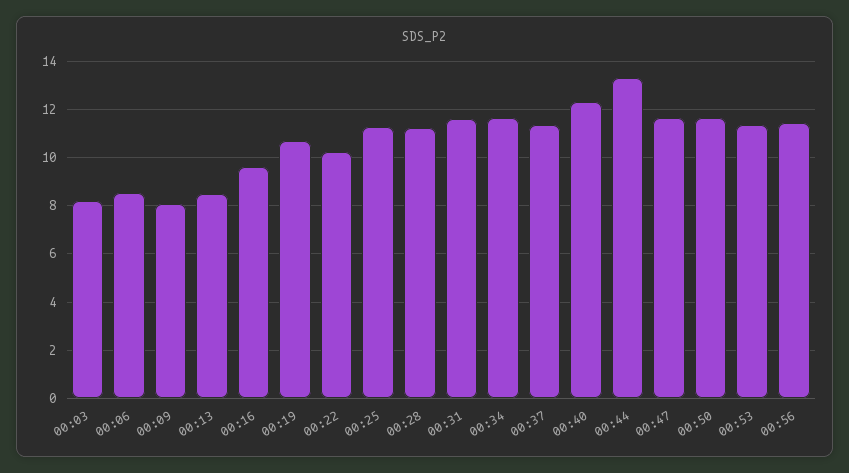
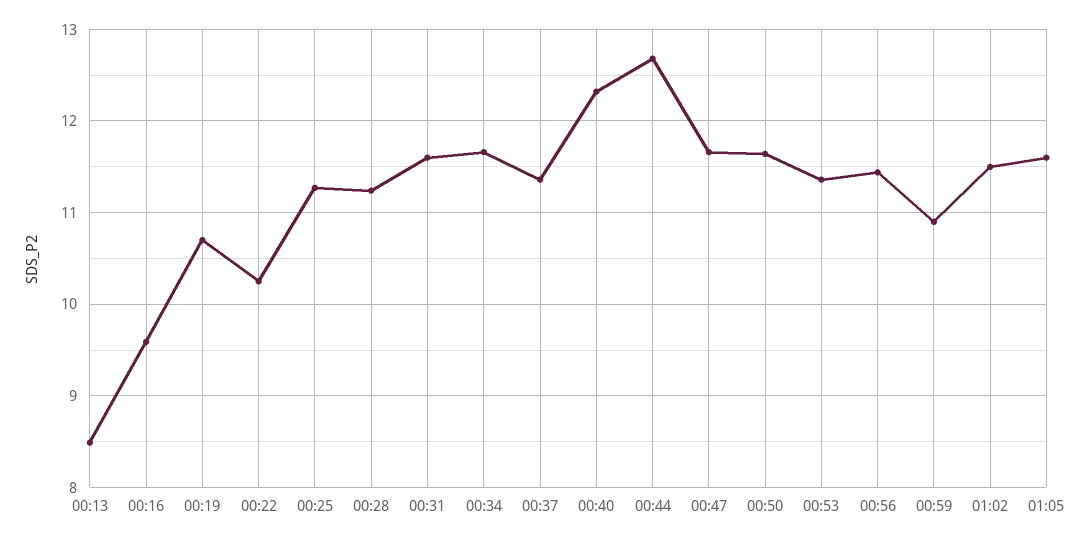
00:03: 8.25 -> none
00:06: 8.5 -> none
00:09: 8 -> none
00:44: 13.25 -> 12.7
00:59: none -> 10.9
01:02: none -> 11.5
01:05: none -> 11.6

